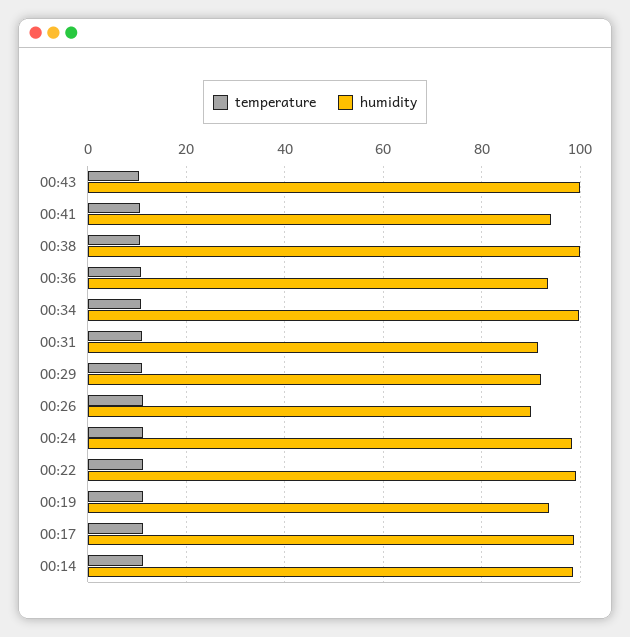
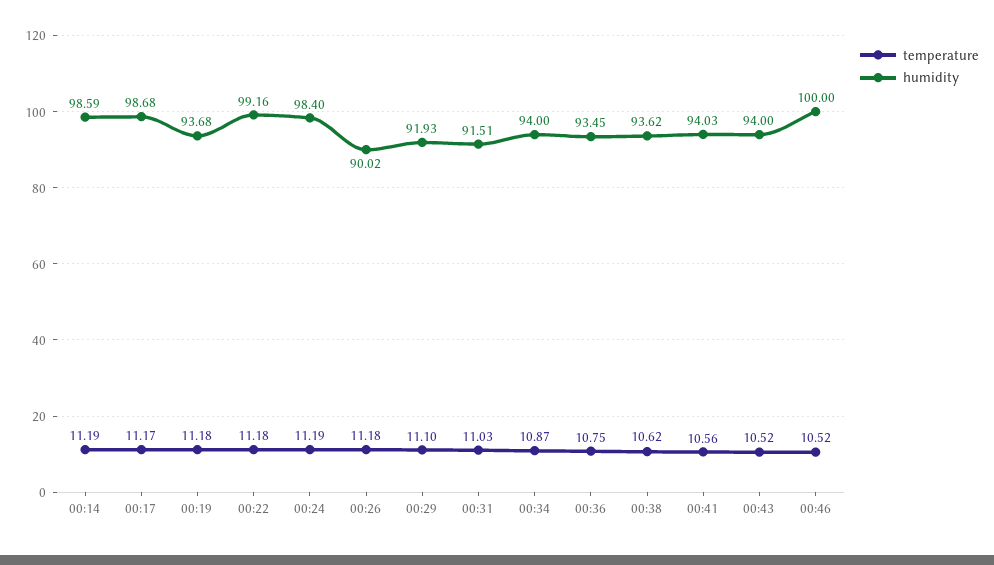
humidity, 00:43: 100 -> 94
humidity, 00:38: 100 -> 93.62
humidity, 00:34: 100 -> 94
temperature, 00:46: none -> 10.52
humidity, 00:46: none -> 100

